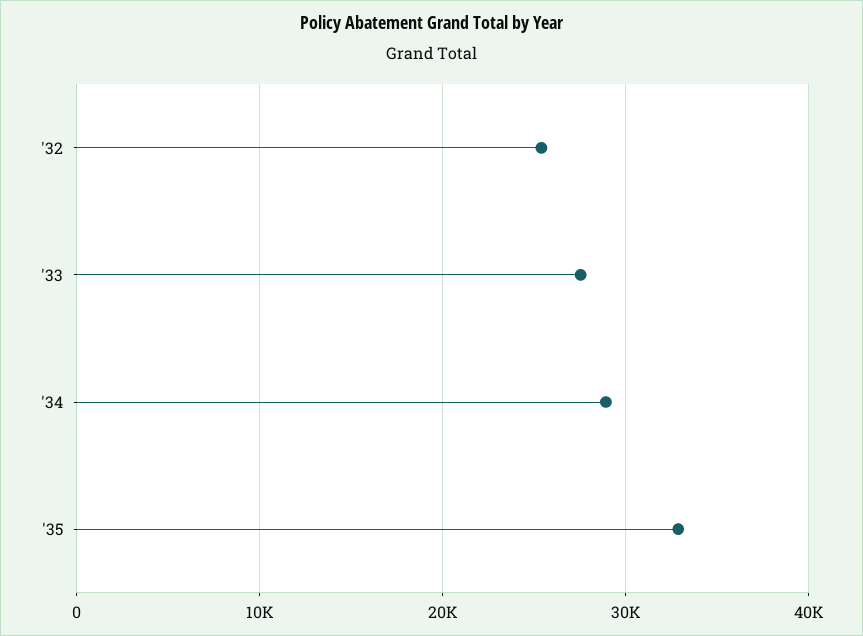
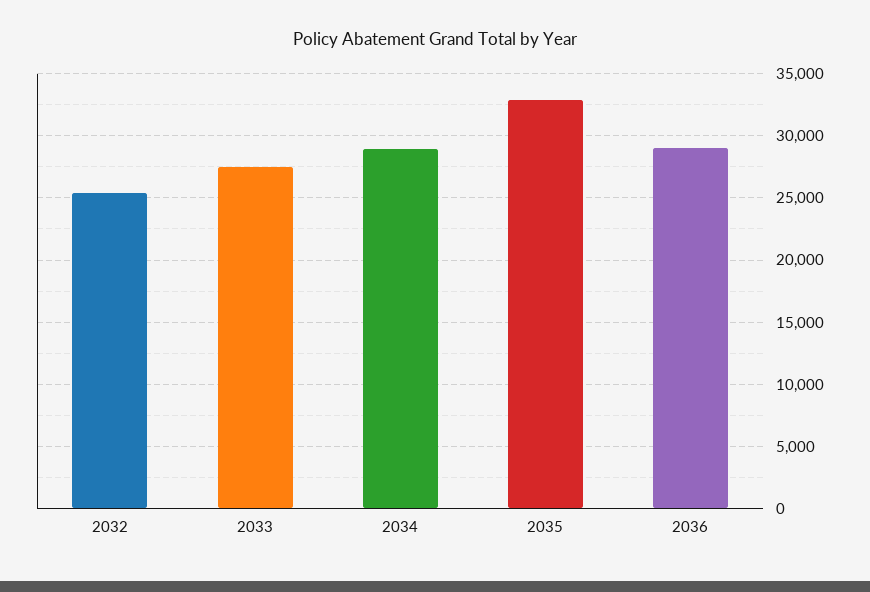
2036: none -> 29000

